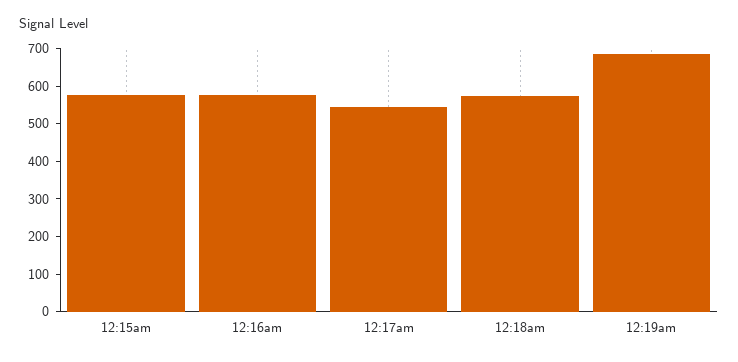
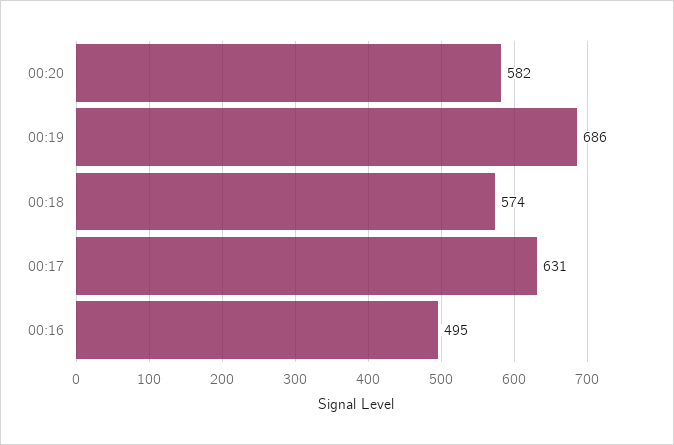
12:15am: 575 -> none
12:16am: 575 -> 495
12:17am: 550 -> 631
00:20: none -> 582

